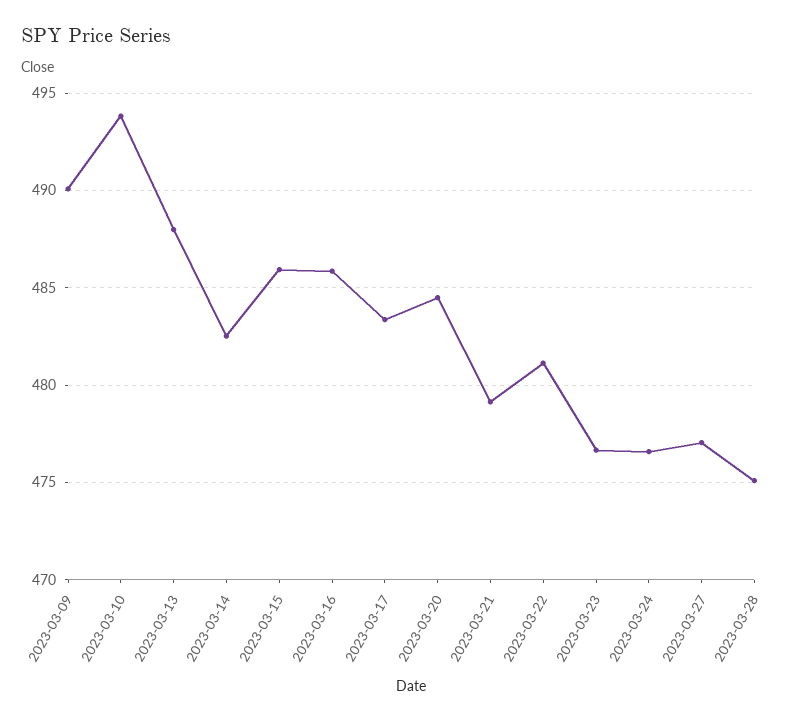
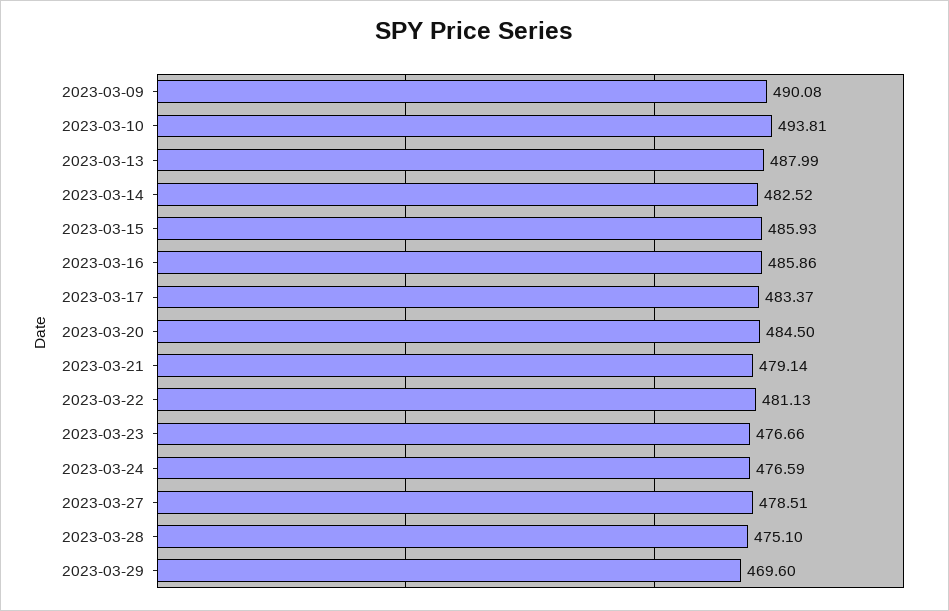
2023-03-27: 477 -> 478.51
2023-03-29: none -> 469.6

